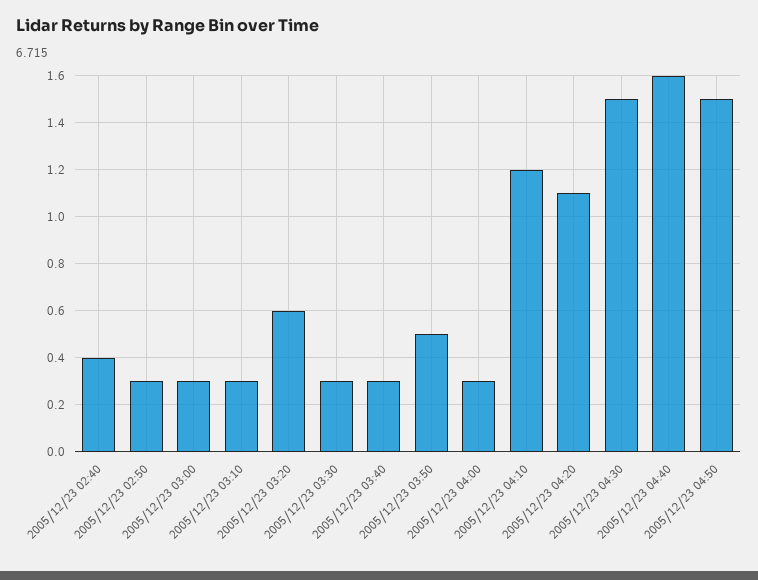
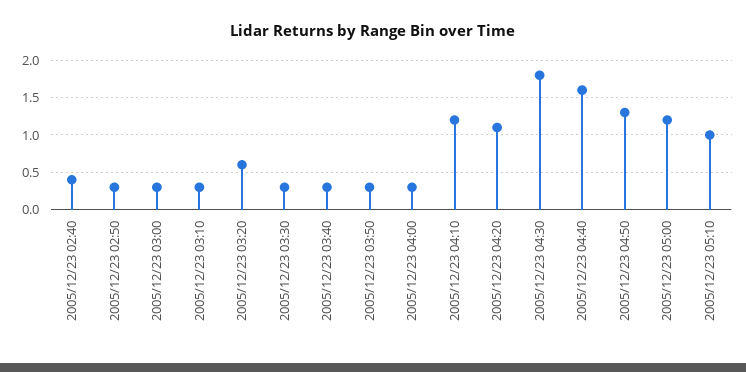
2005/12/23 03:50: 0.5 -> 0.3
2005/12/23 04:30: 1.5 -> 1.8
2005/12/23 04:50: 1.5 -> 1.3
2005/12/23 05:00: none -> 1.2
2005/12/23 05:10: none -> 1

